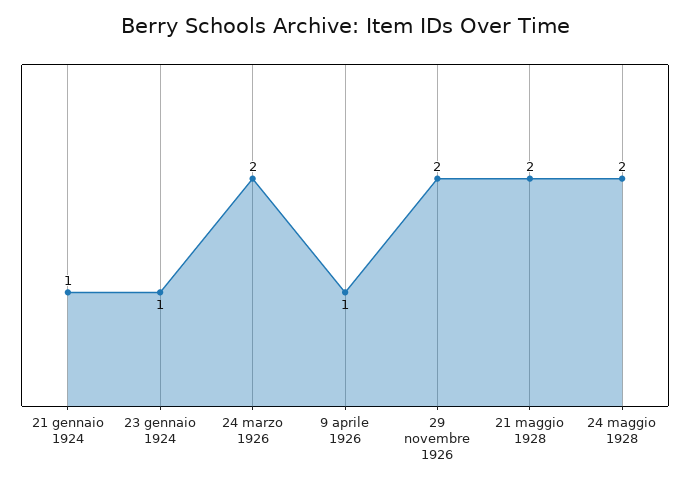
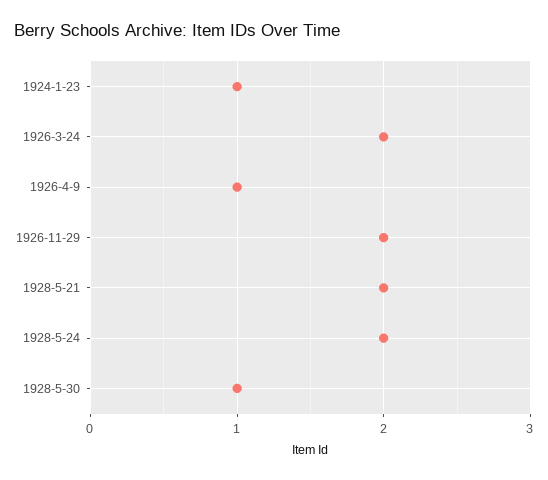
21 gennaio 1924: 1 -> none
1928-5-30: none -> 1

